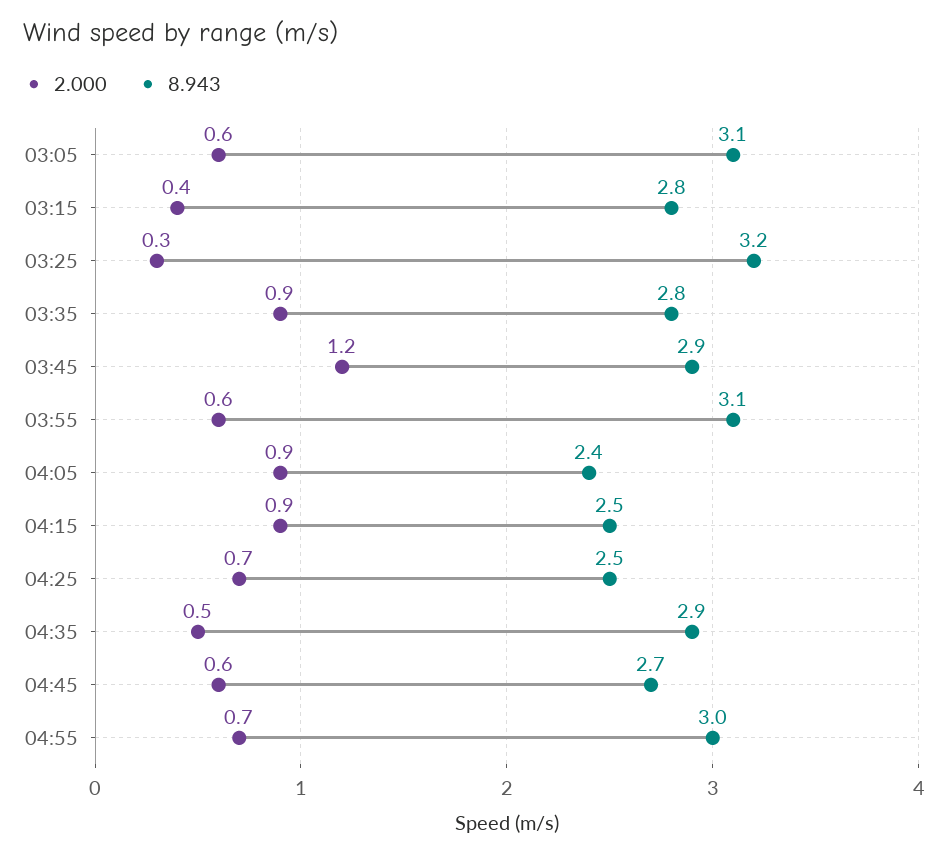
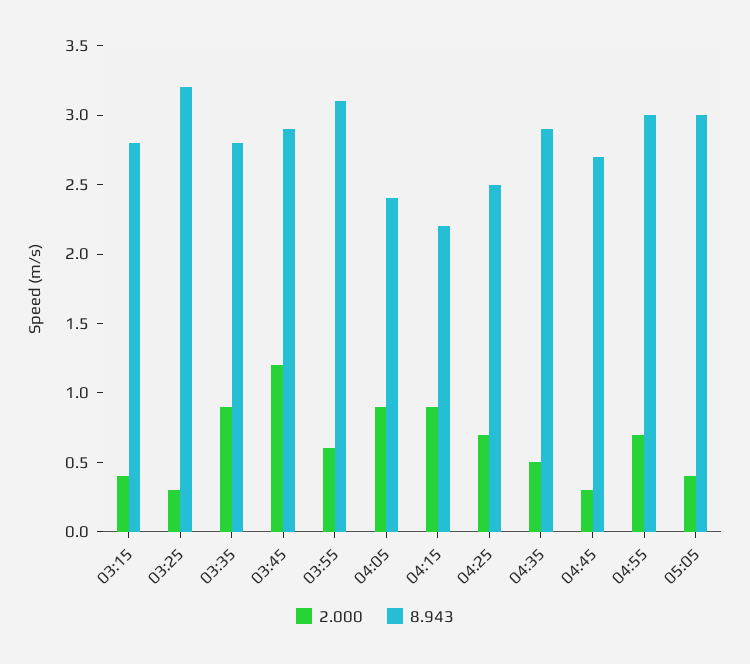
2.000, 03:05: 0.6 -> none
8.943, 03:05: 3.1 -> none
8.943, 04:15: 2.5 -> 2.2
2.000, 04:45: 0.6 -> 0.3
2.000, 05:05: none -> 0.4
8.943, 05:05: none -> 3

